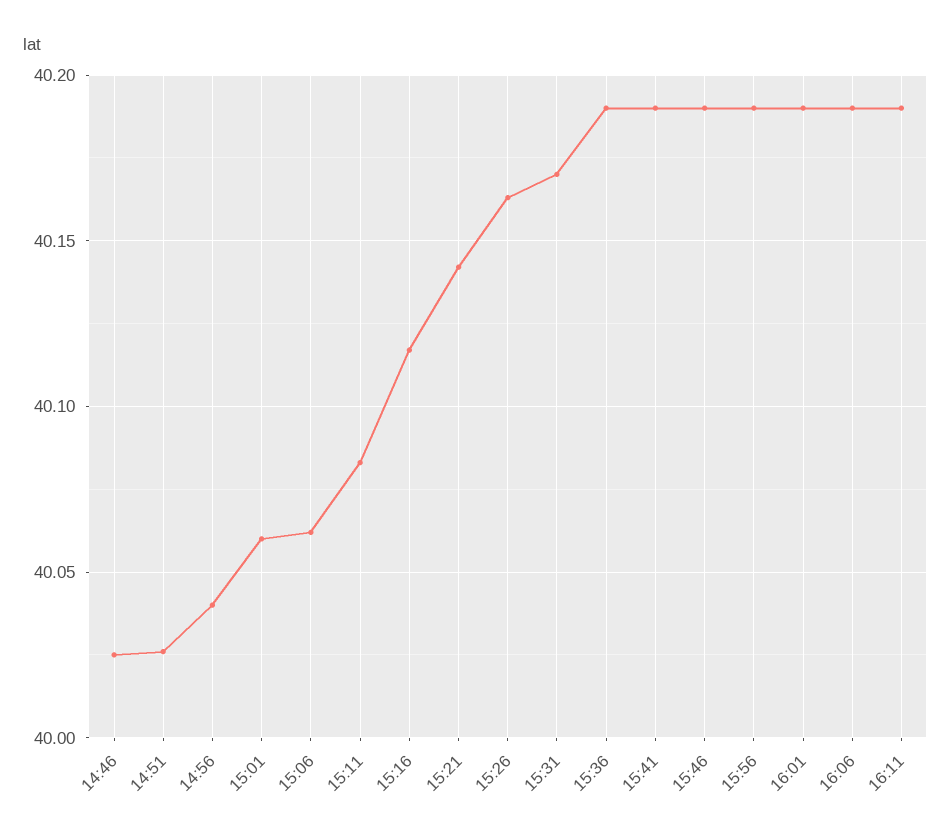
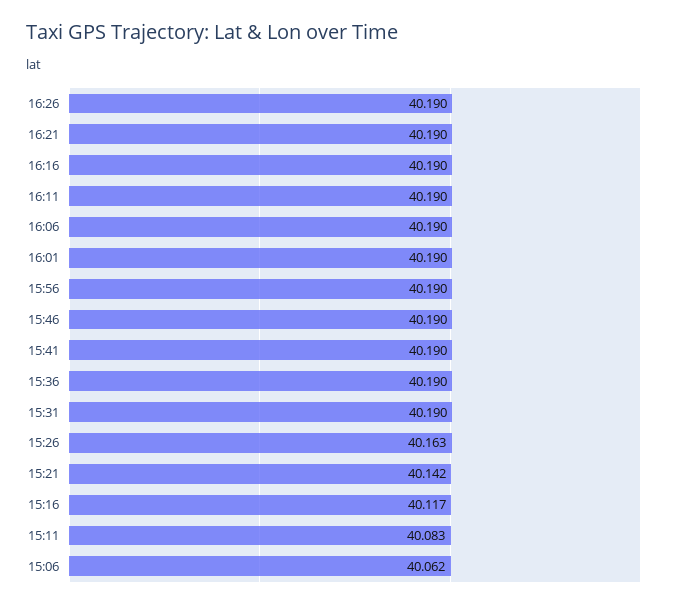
14:46: 40.025 -> none
14:51: 40.025 -> none
14:56: 40.04 -> none
15:01: 40.06 -> none
15:31: 40.17 -> 40.19
16:26: none -> 40.19
16:21: none -> 40.19
16:16: none -> 40.19

